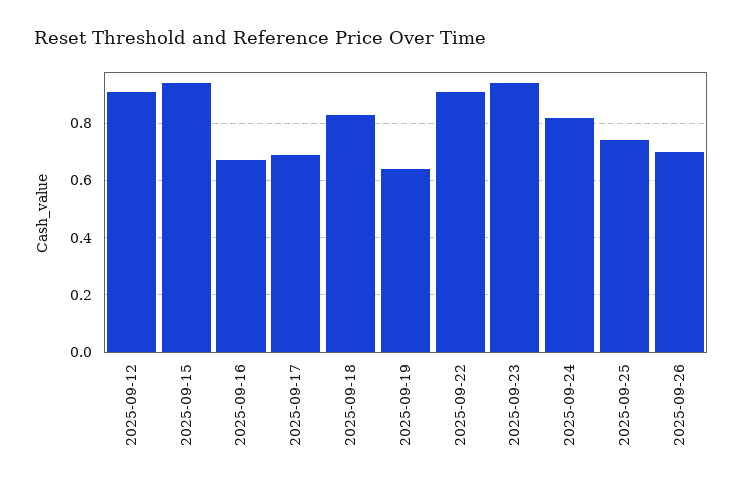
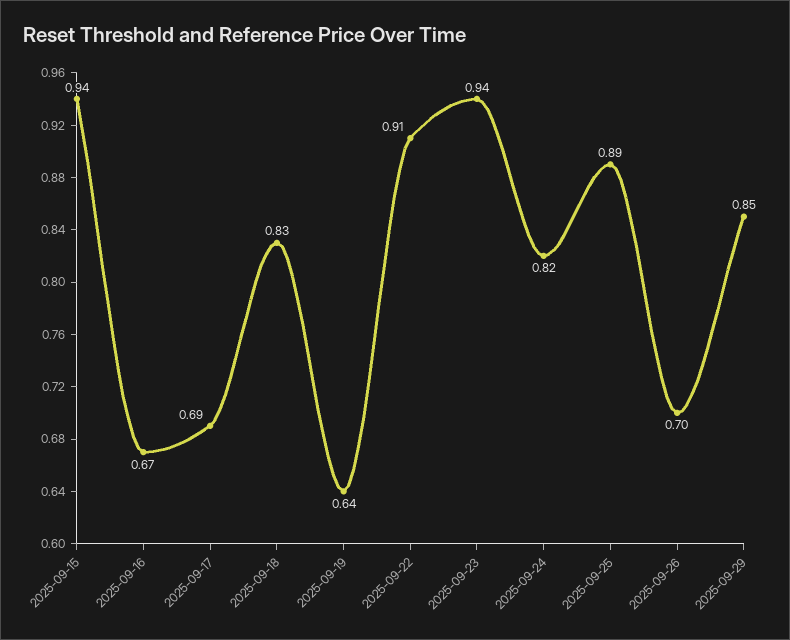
2025-09-12: 0.9 -> none
2025-09-25: 0.75 -> 0.89
2025-09-29: none -> 0.85

